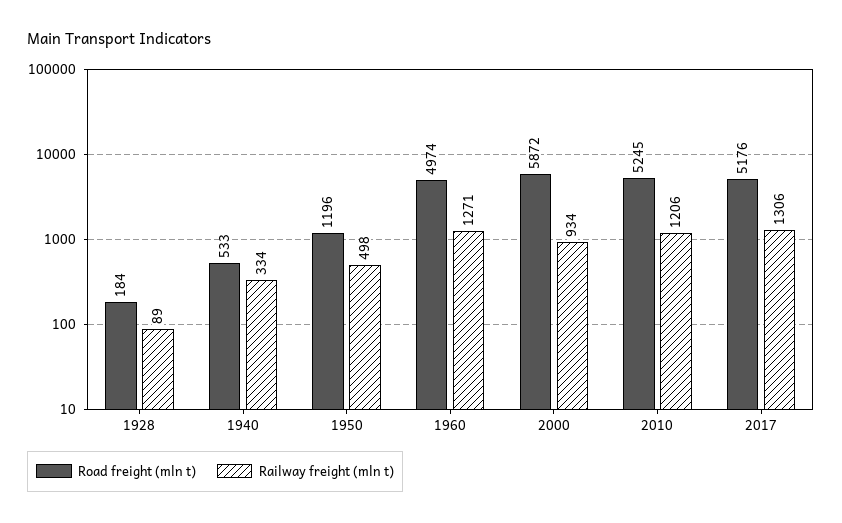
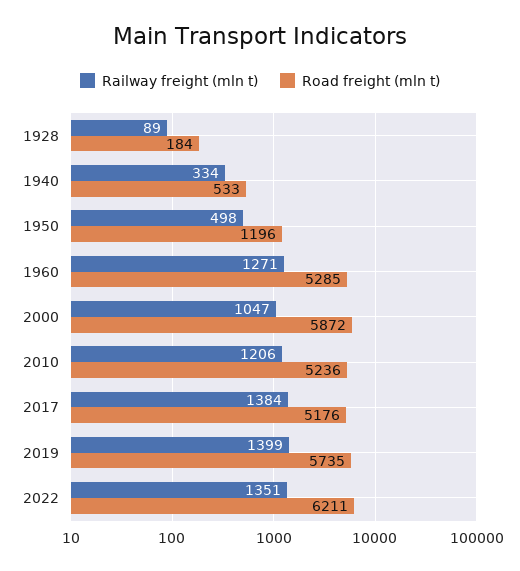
Road freight (mln t), 1960: 4974 -> 5285
Railway freight (mln t), 2000: 934 -> 1047
Road freight (mln t), 2010: 5245 -> 5236
Railway freight (mln t), 2017: 1306 -> 1384
Railway freight (mln t), 2019: none -> 1399
Road freight (mln t), 2019: none -> 5735
Railway freight (mln t), 2022: none -> 1351
Road freight (mln t), 2022: none -> 6211

